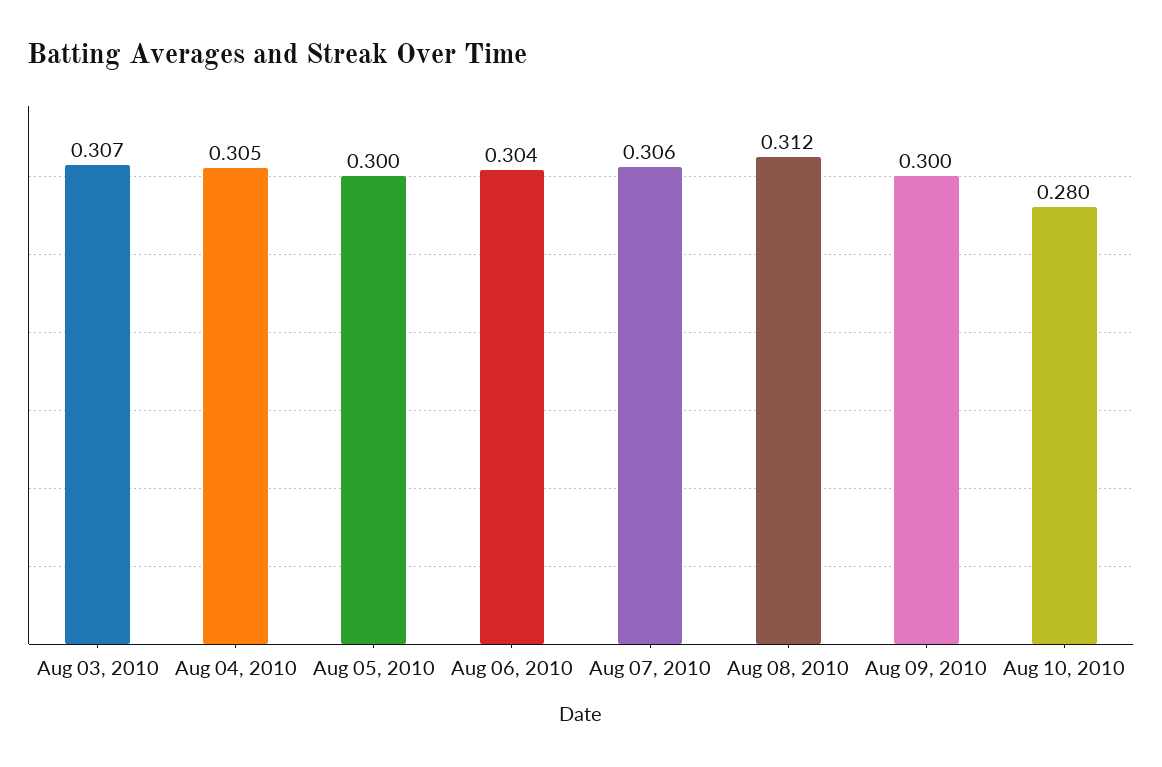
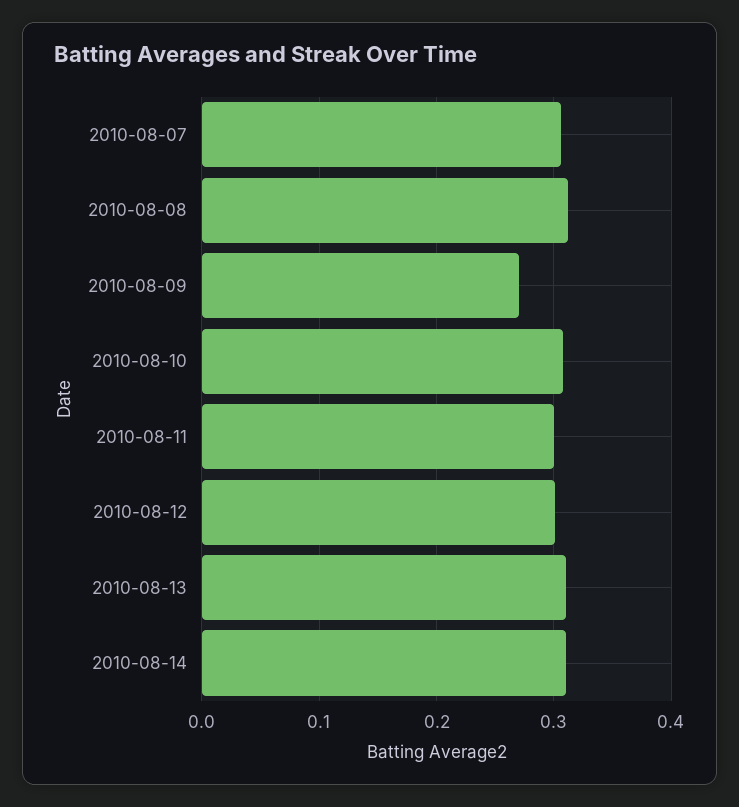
Aug 03, 2010: 0.307 -> none
Aug 04, 2010: 0.305 -> none
Aug 05, 2010: 0.3 -> none
Aug 06, 2010: 0.304 -> none
Aug 09, 2010: 0.3 -> 0.27
Aug 10, 2010: 0.28 -> 0.31
2010-08-11: none -> 0.3
2010-08-12: none -> 0.3
2010-08-13: none -> 0.31
2010-08-14: none -> 0.31

